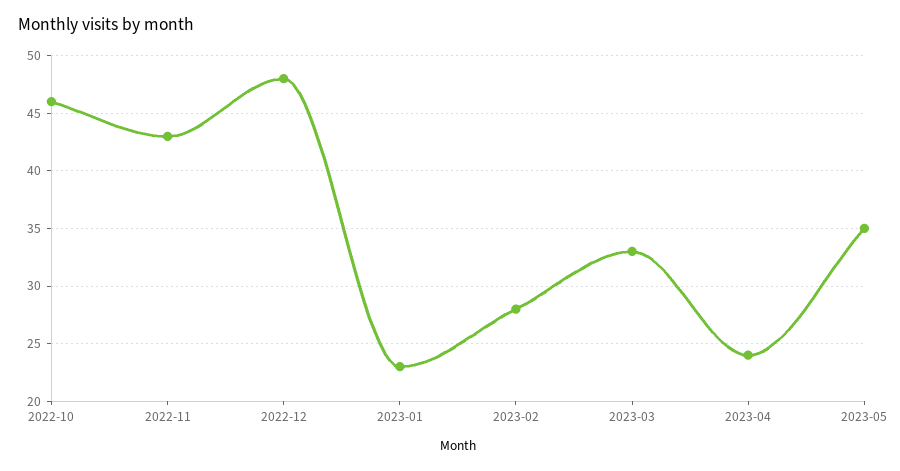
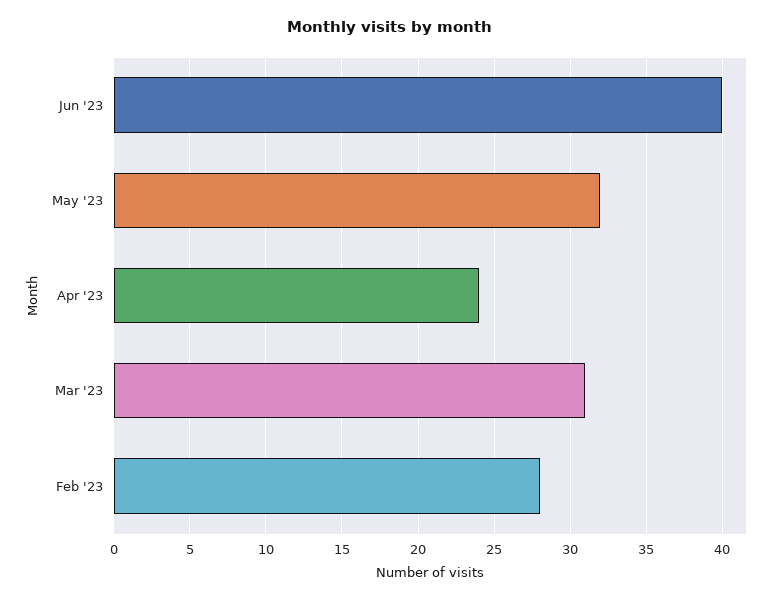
2022-10: 46 -> none
2022-11: 43 -> none
2022-12: 48 -> none
2023-01: 23 -> none
2023-03: 33 -> 31
2023-05: 35 -> 32
Jun '23: none -> 40

